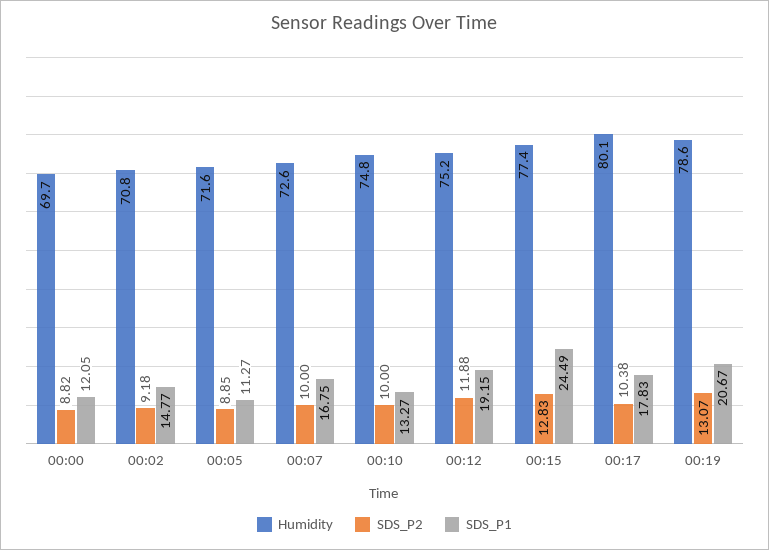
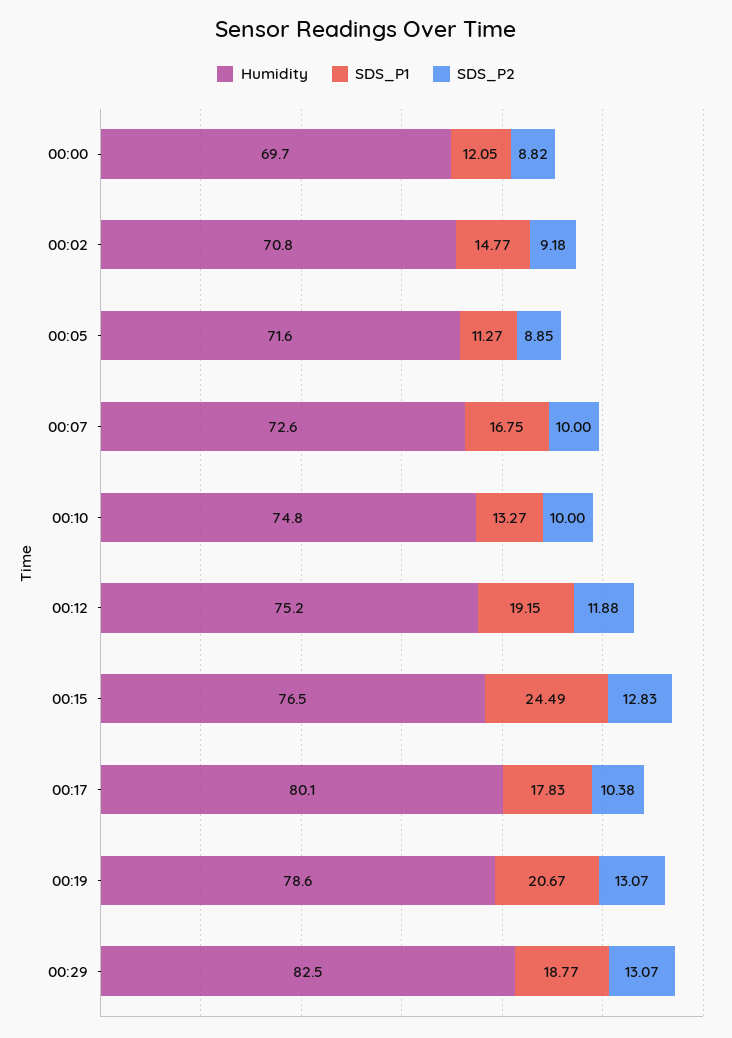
Humidity, 00:15: 77.4 -> 76.5
Humidity, 00:29: none -> 82.5
SDS_P1, 00:29: none -> 18.77
SDS_P2, 00:29: none -> 13.07

